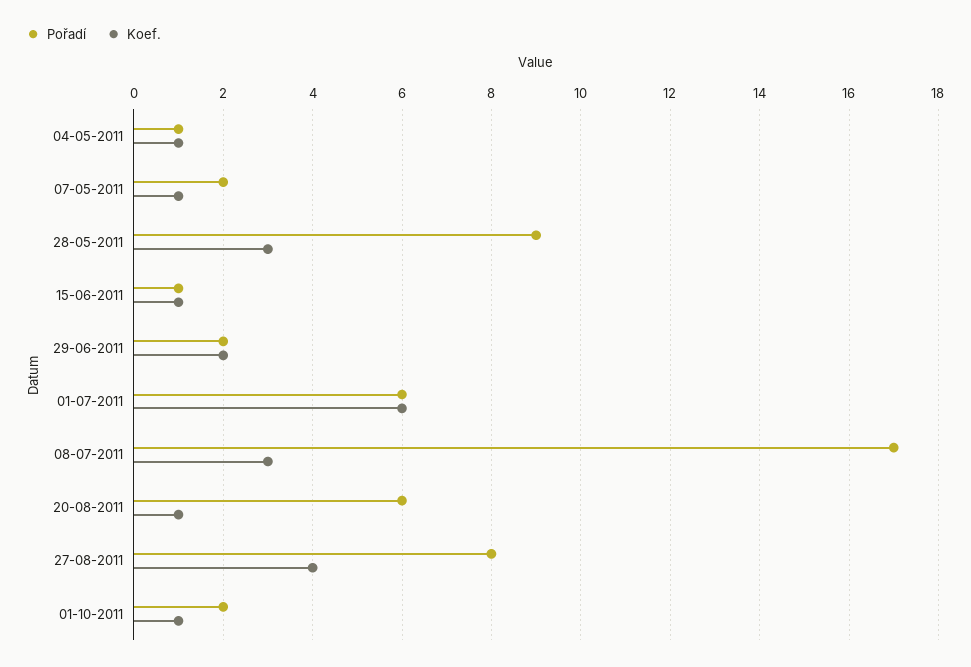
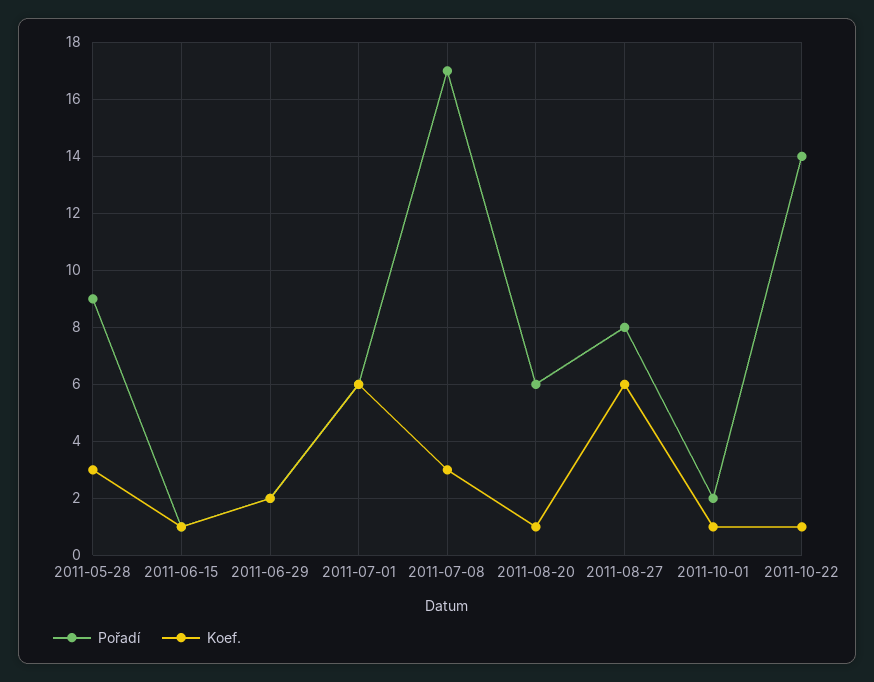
Pořadí, 04-05-2011: 1 -> none
Koef., 04-05-2011: 1 -> none
Pořadí, 07-05-2011: 2 -> none
Koef., 07-05-2011: 1 -> none
Koef., 27-08-2011: 4 -> 6
Pořadí, 2011-10-22: none -> 14
Koef., 2011-10-22: none -> 1

